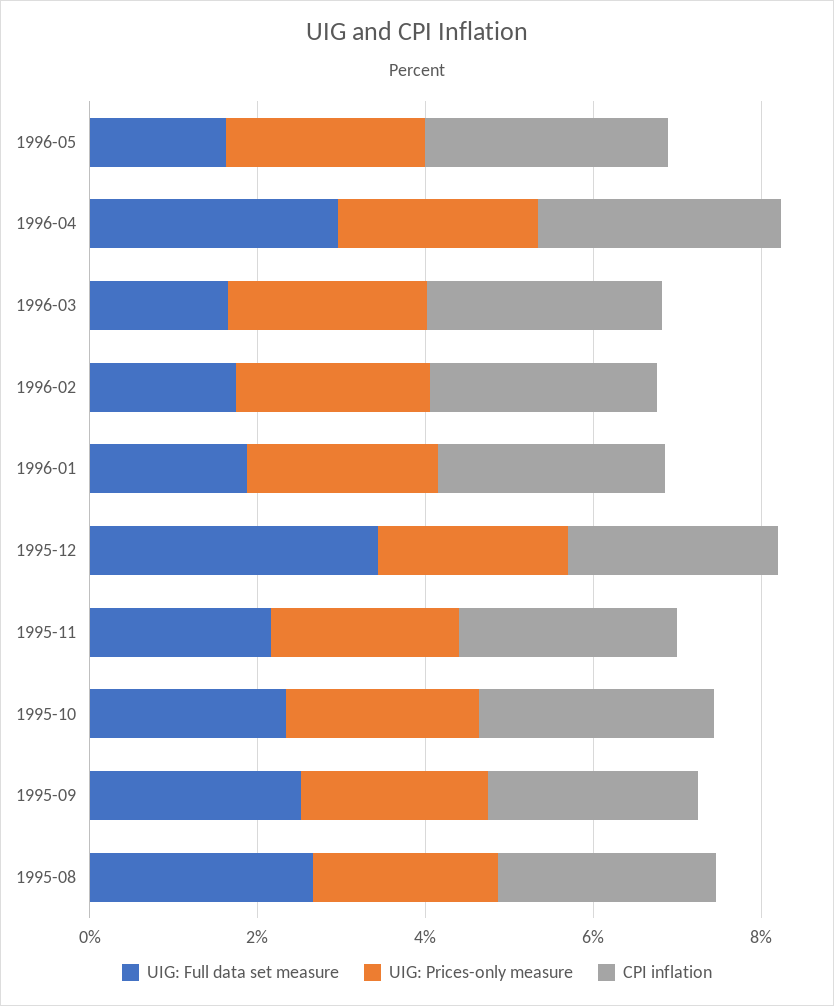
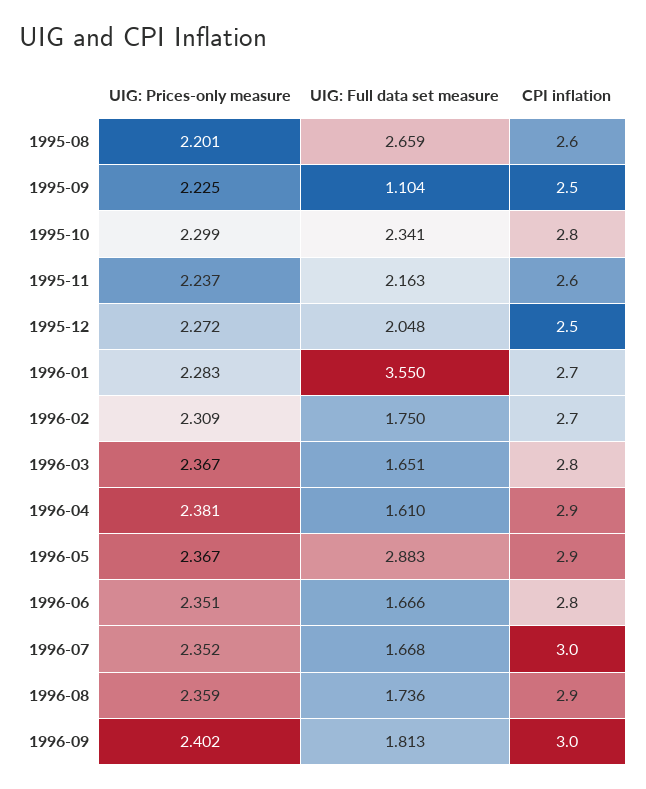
UIG: Full data set measure, 1996-05: 1.5 -> 2.883
UIG: Full data set measure, 1996-04: 3 -> 1.61
UIG: Full data set measure, 1996-01: 2 -> 3.55
UIG: Full data set measure, 1995-12: 3.5 -> 2.048
UIG: Full data set measure, 1995-09: 2.5 -> 1.104
UIG: Prices-only measure, 1996-06: none -> 2.351
UIG: Full data set measure, 1996-06: none -> 1.666
CPI inflation, 1996-06: none -> 2.8
UIG: Prices-only measure, 1996-07: none -> 2.352
UIG: Full data set measure, 1996-07: none -> 1.668
CPI inflation, 1996-07: none -> 3
UIG: Prices-only measure, 1996-08: none -> 2.359
UIG: Full data set measure, 1996-08: none -> 1.736
CPI inflation, 1996-08: none -> 2.9
UIG: Prices-only measure, 1996-09: none -> 2.402
UIG: Full data set measure, 1996-09: none -> 1.813
CPI inflation, 1996-09: none -> 3

